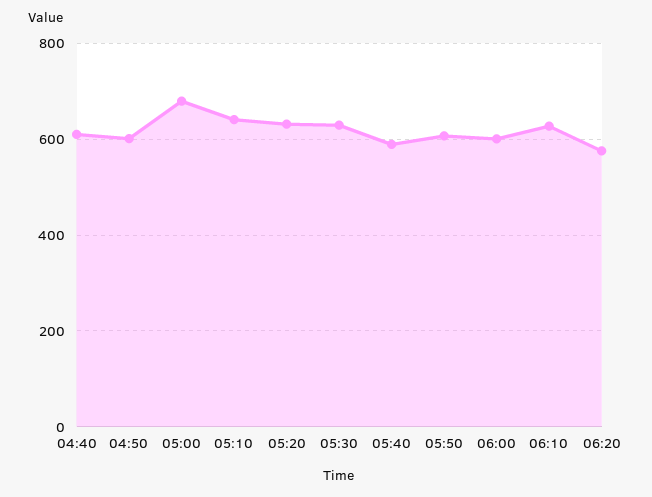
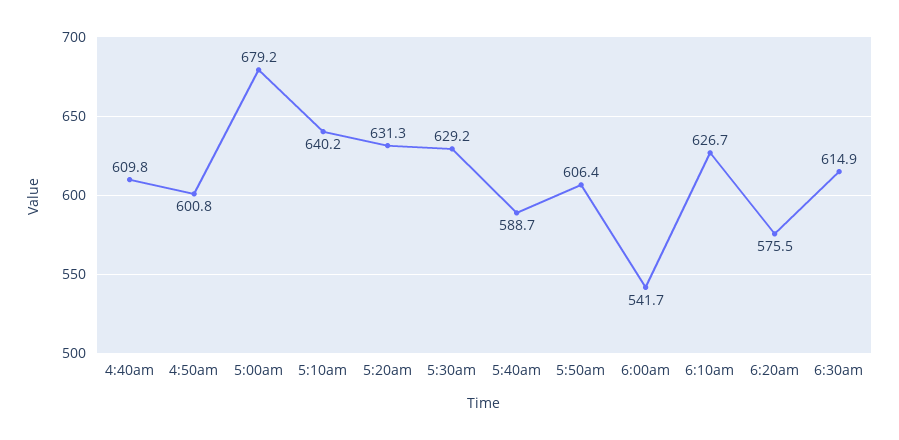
06:00: 600 -> 541.7
6:30am: none -> 614.9

